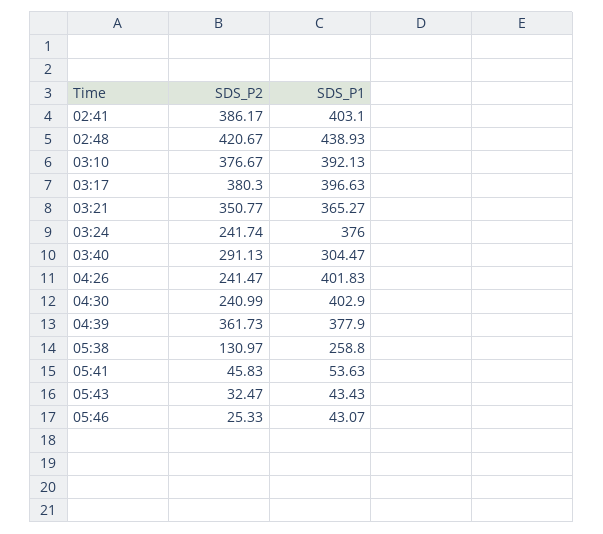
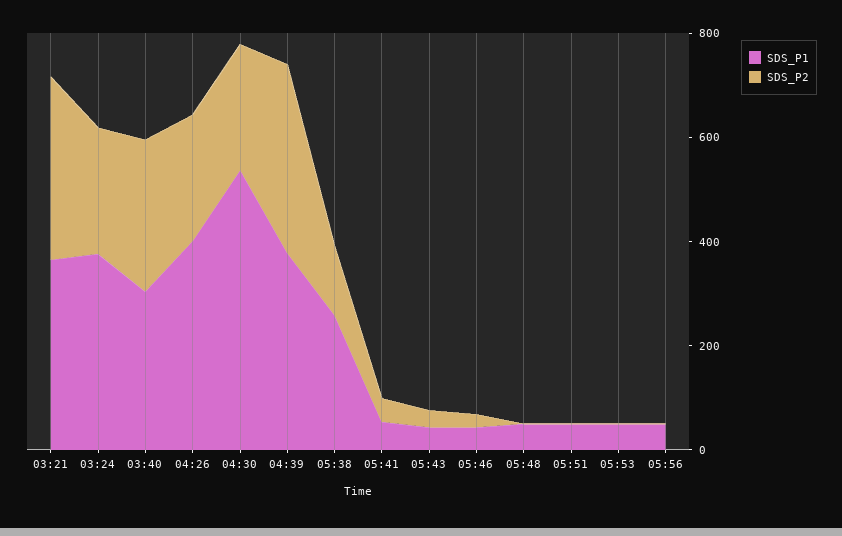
SDS_P2, 02:41: 386.17 -> none
SDS_P1, 02:41: 403.1 -> none
SDS_P2, 02:48: 420.67 -> none
SDS_P1, 02:48: 438.93 -> none
SDS_P2, 03:10: 376.67 -> none
SDS_P1, 03:10: 392.13 -> none
SDS_P2, 03:17: 380.3 -> none
SDS_P1, 03:17: 396.63 -> none
SDS_P1, 04:30: 402.9 -> 550
SDS_P1, 05:48: none -> 50
SDS_P2, 05:48: none -> 0
SDS_P1, 05:51: none -> 50
SDS_P2, 05:51: none -> 0
SDS_P1, 05:53: none -> 50
SDS_P2, 05:53: none -> 0
SDS_P1, 05:56: none -> 50
SDS_P2, 05:56: none -> 0

